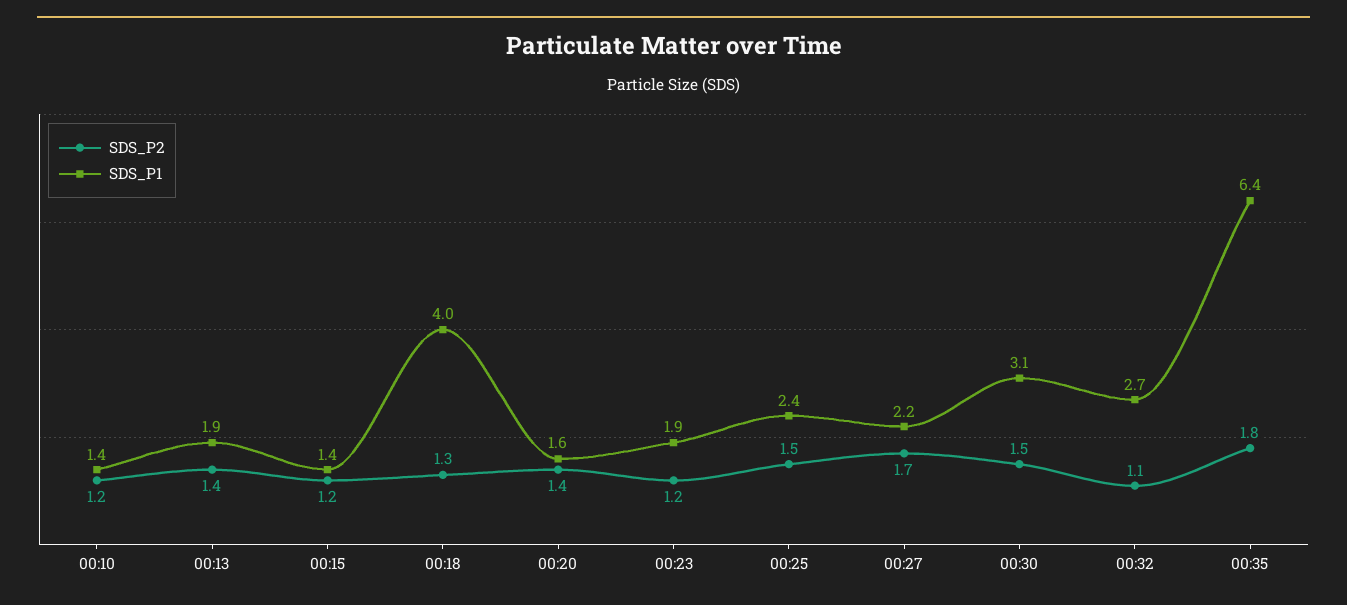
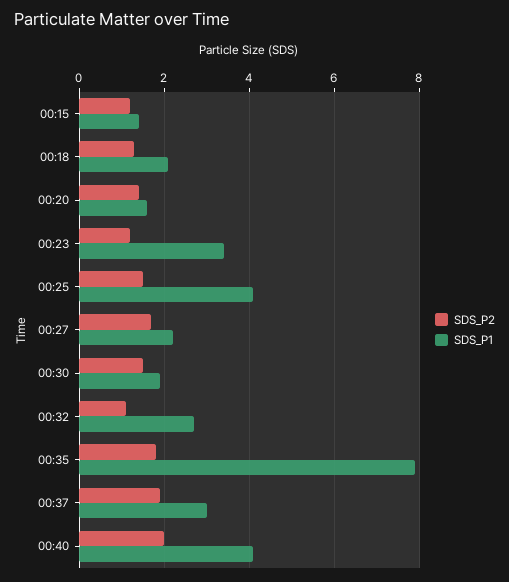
SDS_P2, 00:10: 1.2 -> none
SDS_P1, 00:10: 1.4 -> none
SDS_P2, 00:13: 1.4 -> none
SDS_P1, 00:13: 1.9 -> none
SDS_P1, 00:18: 4 -> 2
SDS_P1, 00:23: 1.9 -> 3.5
SDS_P1, 00:25: 2.4 -> 4
SDS_P1, 00:30: 3.1 -> 2
SDS_P1, 00:35: 6.4 -> 8
SDS_P2, 00:37: none -> 2
SDS_P1, 00:37: none -> 3
SDS_P2, 00:40: none -> 2
SDS_P1, 00:40: none -> 4

